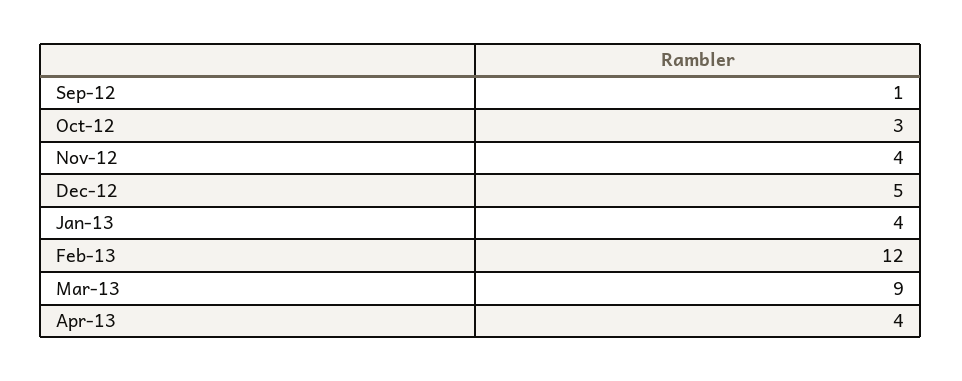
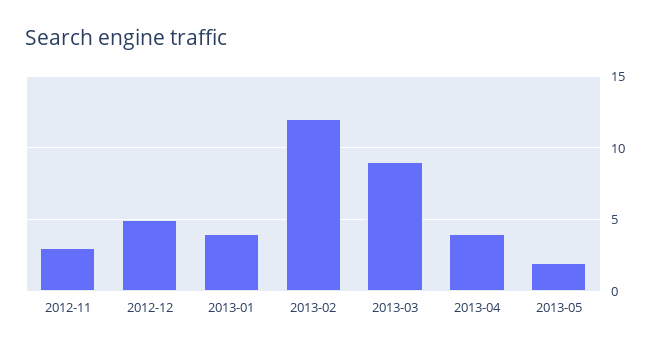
Sep-12: 1 -> none
Oct-12: 3 -> none
Nov-12: 4 -> 3
2013-05: none -> 2

